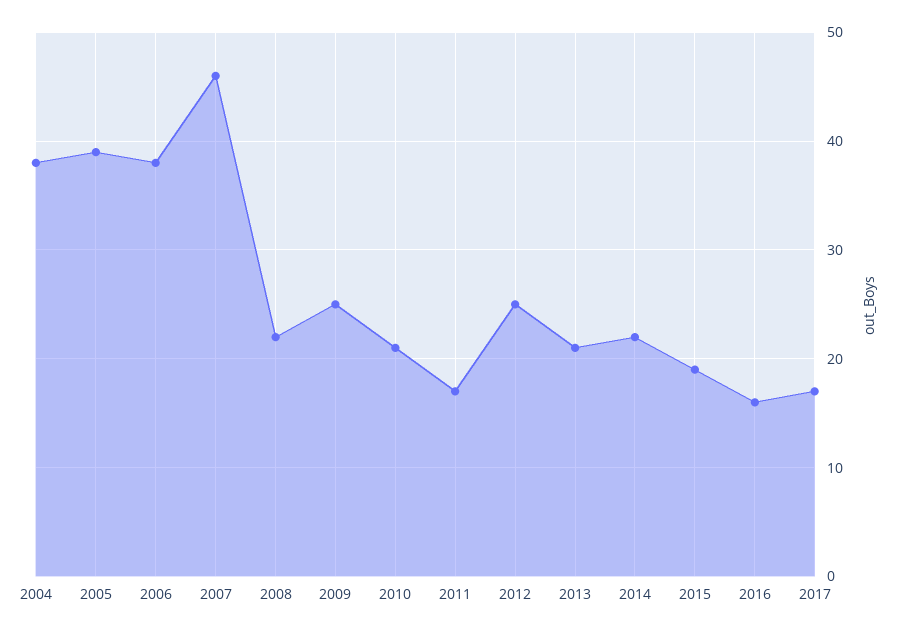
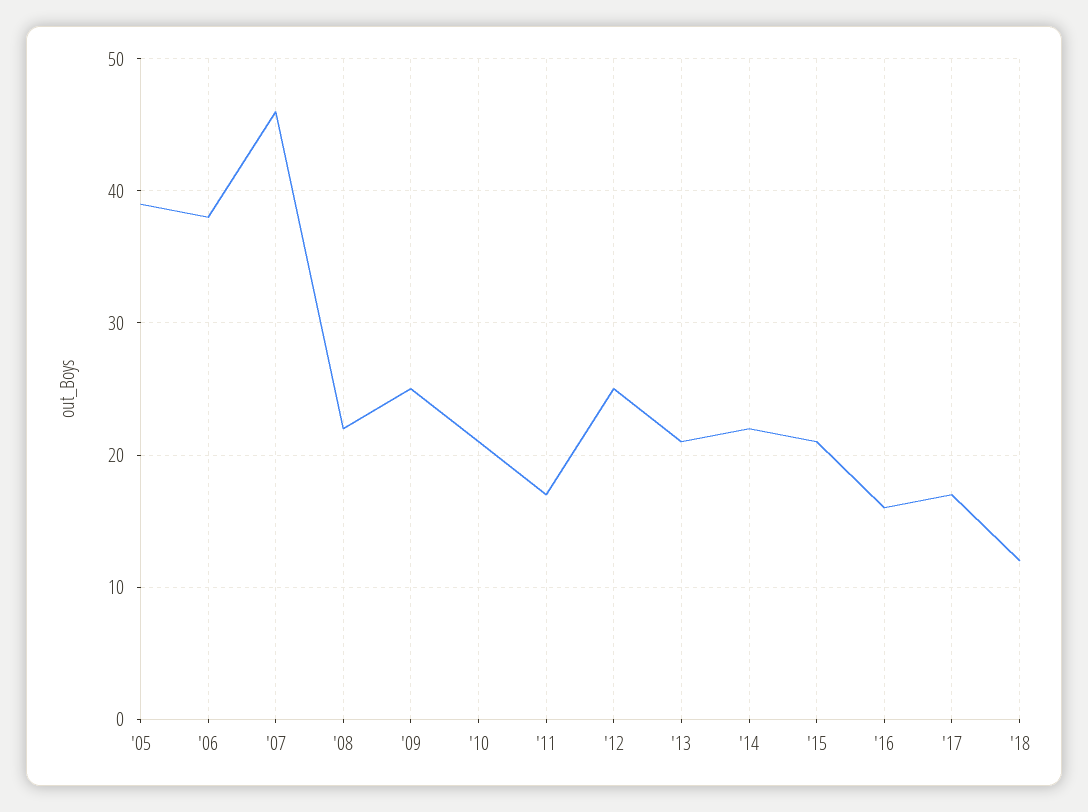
2004: 38 -> none
2015: 19 -> 21
'18: none -> 12

